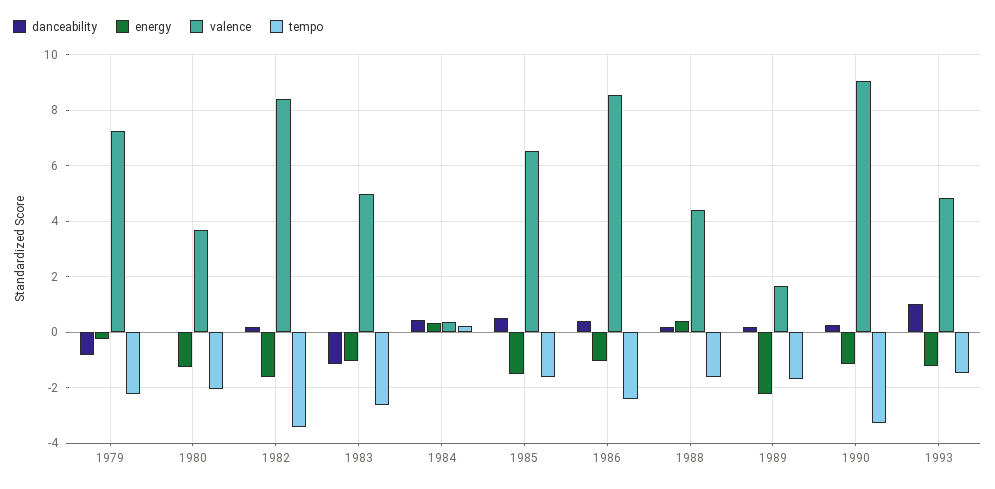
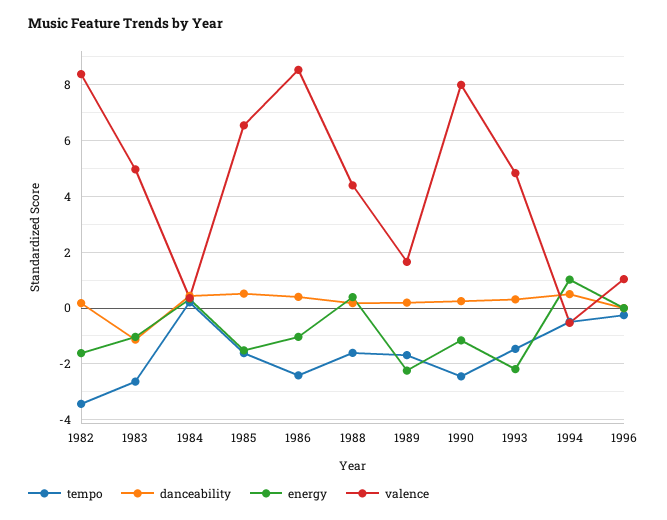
danceability, 1979: -0.75 -> none
energy, 1979: -0.25 -> none
valence, 1979: 7.25 -> none
tempo, 1979: -2.25 -> none
danceability, 1980: 0 -> none
energy, 1980: -1.25 -> none
valence, 1980: 3.75 -> none
tempo, 1980: -2 -> none
valence, 1990: 9 -> 8
tempo, 1990: -3.25 -> -2.5
danceability, 1993: 1 -> 0.25
energy, 1993: -1.25 -> -2.25
tempo, 1994: none -> -0.5
danceability, 1994: none -> 0.5
energy, 1994: none -> 1
valence, 1994: none -> -0.5
tempo, 1996: none -> -0.25
danceability, 1996: none -> 0
energy, 1996: none -> 0
valence, 1996: none -> 1

